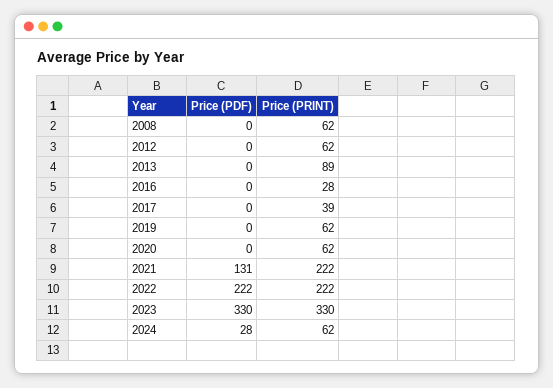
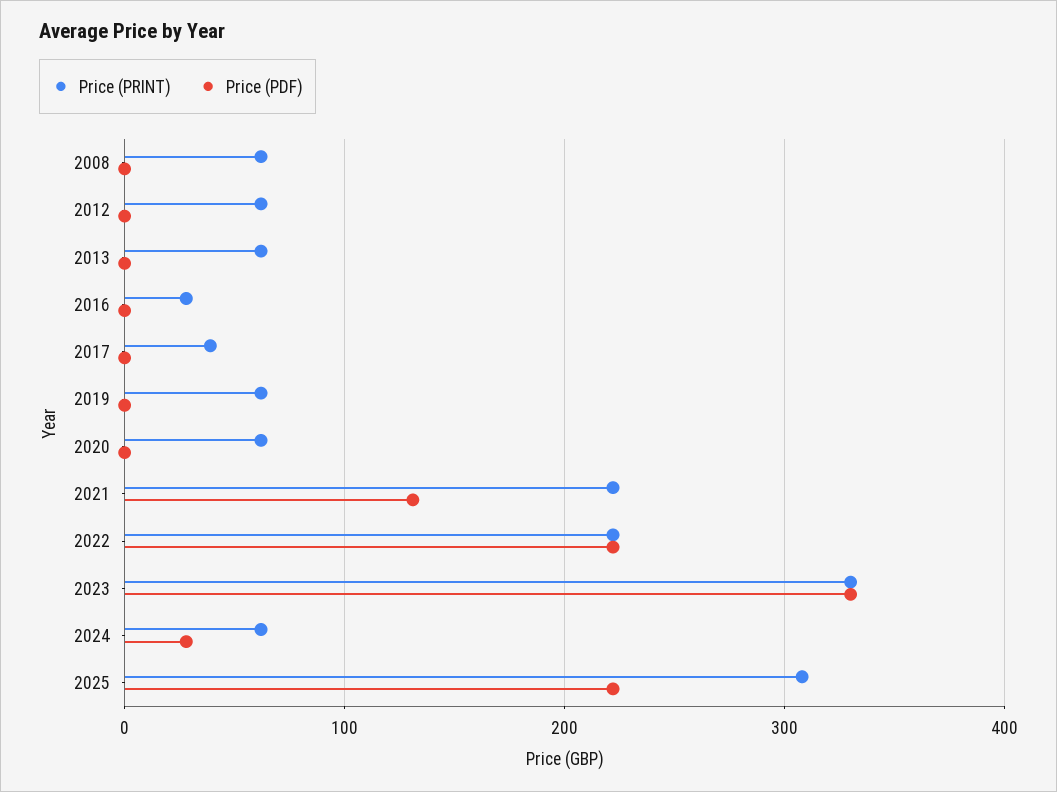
Price (PRINT), 2013: 89 -> 60
Price (PRINT), 2025: none -> 310
Price (PDF), 2025: none -> 220

